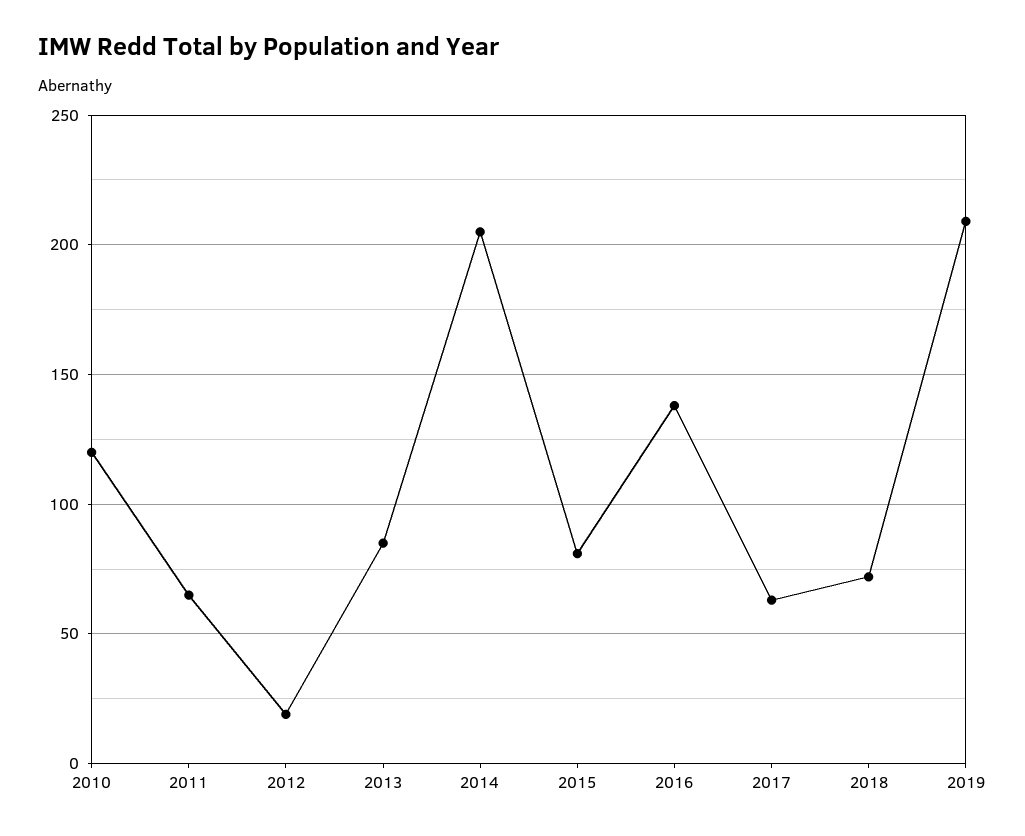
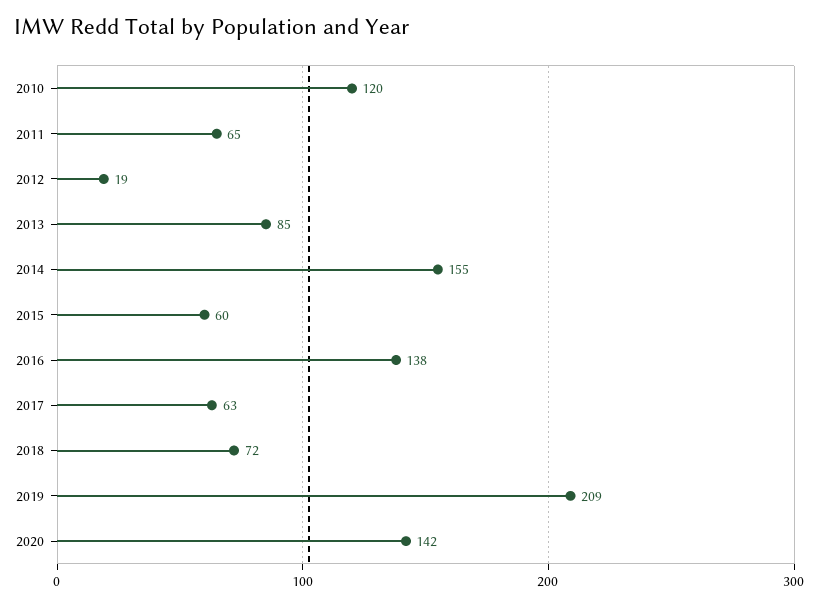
2014: 205 -> 155
2015: 80 -> 60
2020: none -> 142

